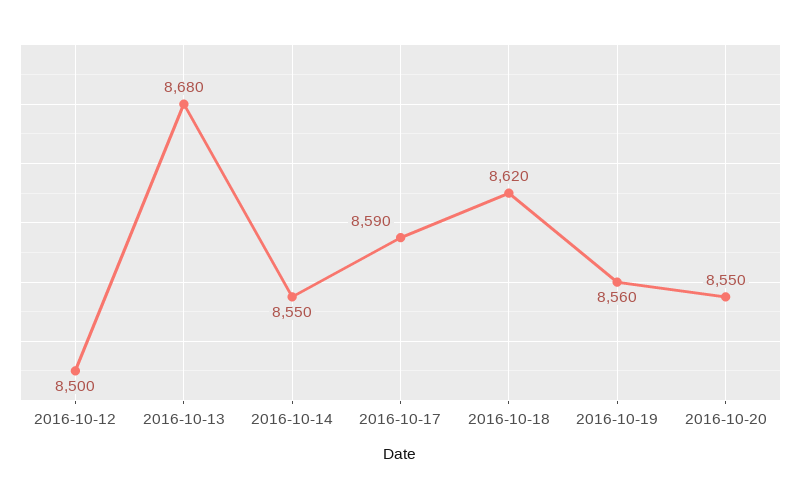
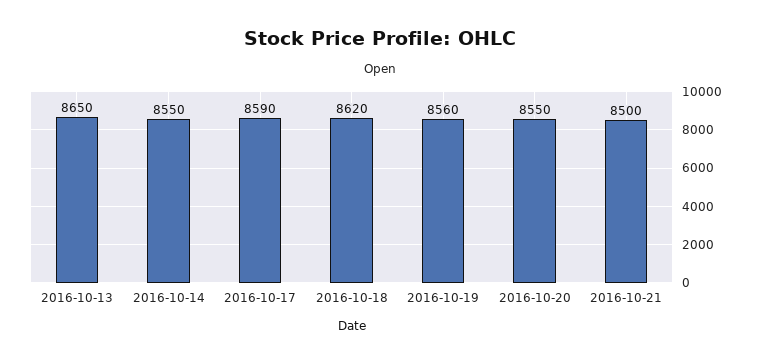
2016-10-12: 8500 -> none
2016-10-13: 8680 -> 8650
2016-10-21: none -> 8500

